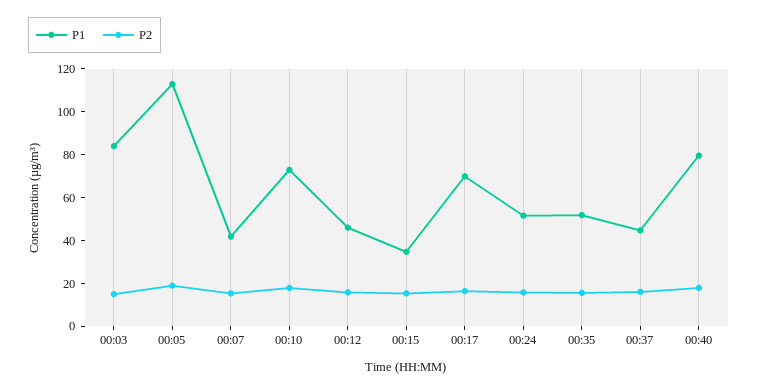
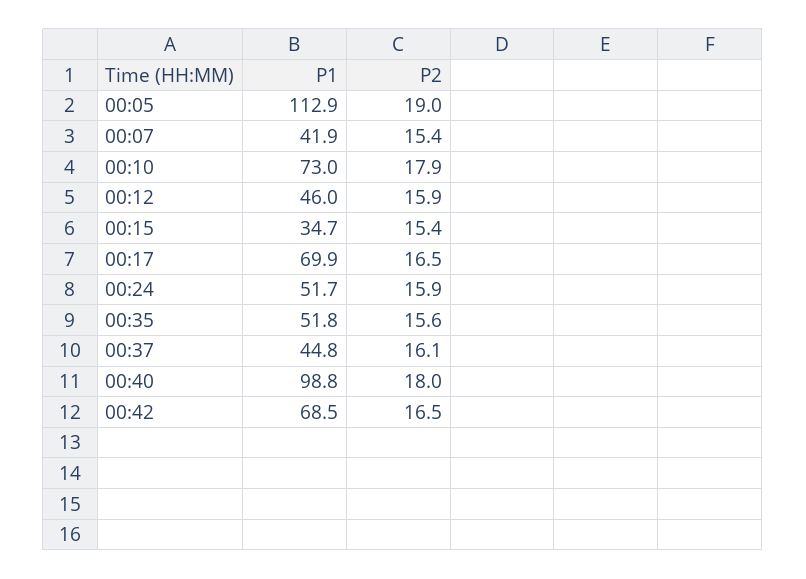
P1, 00:03: 85 -> none
P2, 00:03: 15 -> none
P1, 00:40: 80 -> 98.8
P1, 00:42: none -> 68.5
P2, 00:42: none -> 16.5

